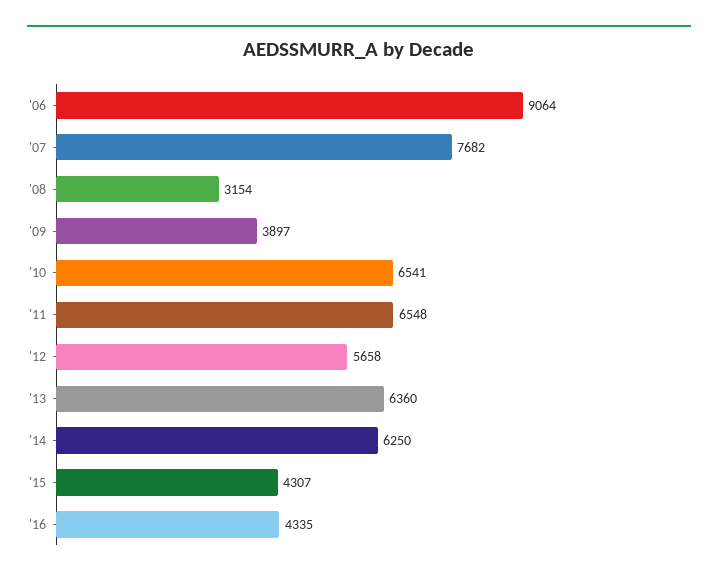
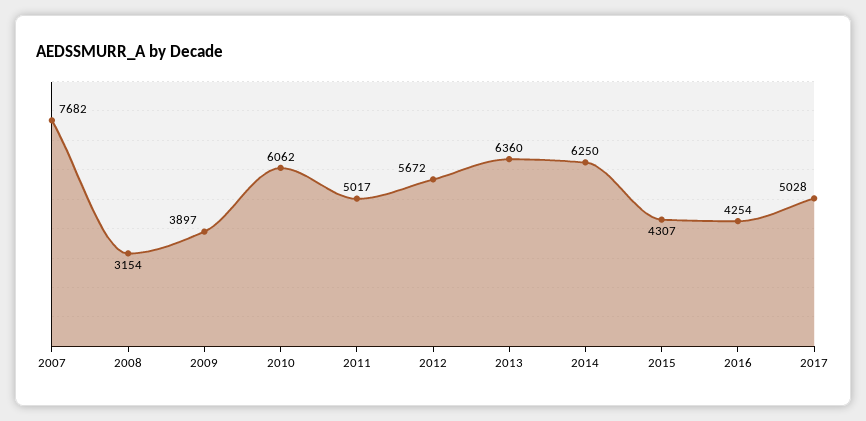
'06: 9064 -> none
'10: 6541 -> 6062
'11: 6548 -> 5017
'12: 5658 -> 5672
'16: 4335 -> 4254
2017: none -> 5028

